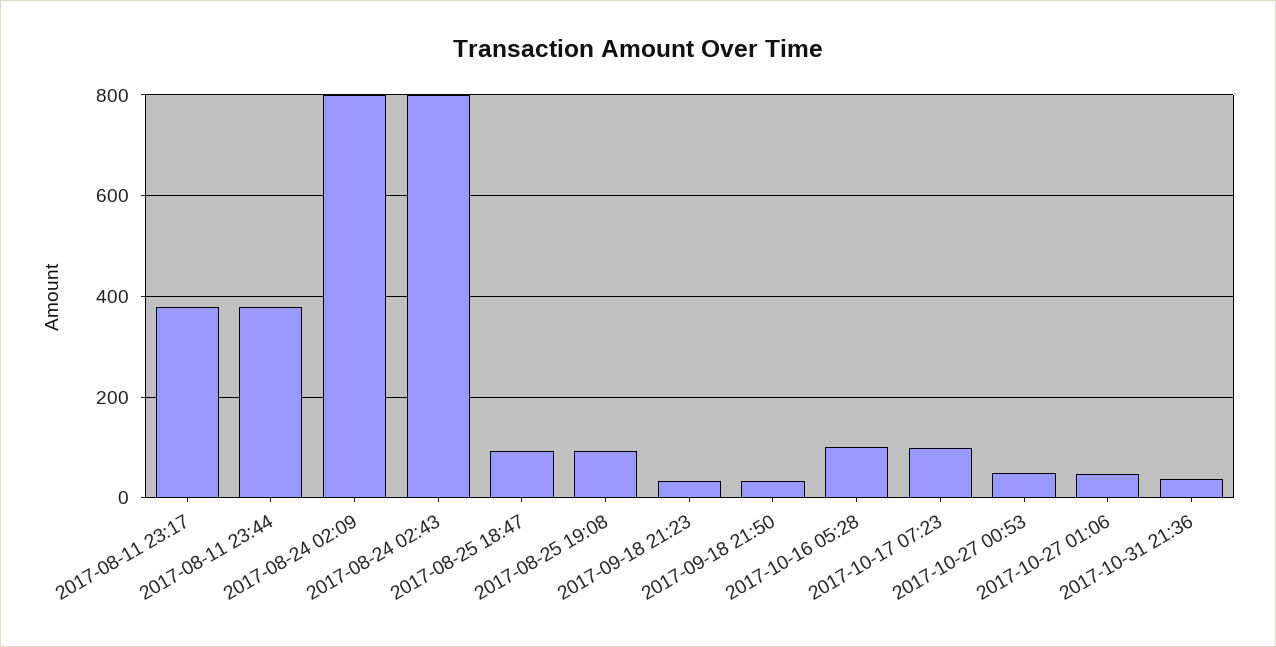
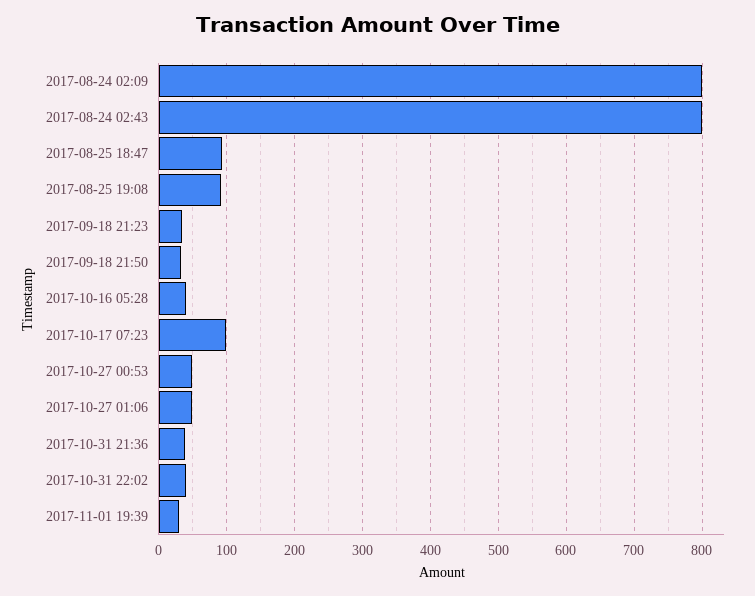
2017-08-11 23:17: 380 -> none
2017-08-11 23:44: 380 -> none
2017-10-16 05:28: 100 -> 40
2017-10-31 22:02: none -> 40
2017-11-01 19:39: none -> 30

